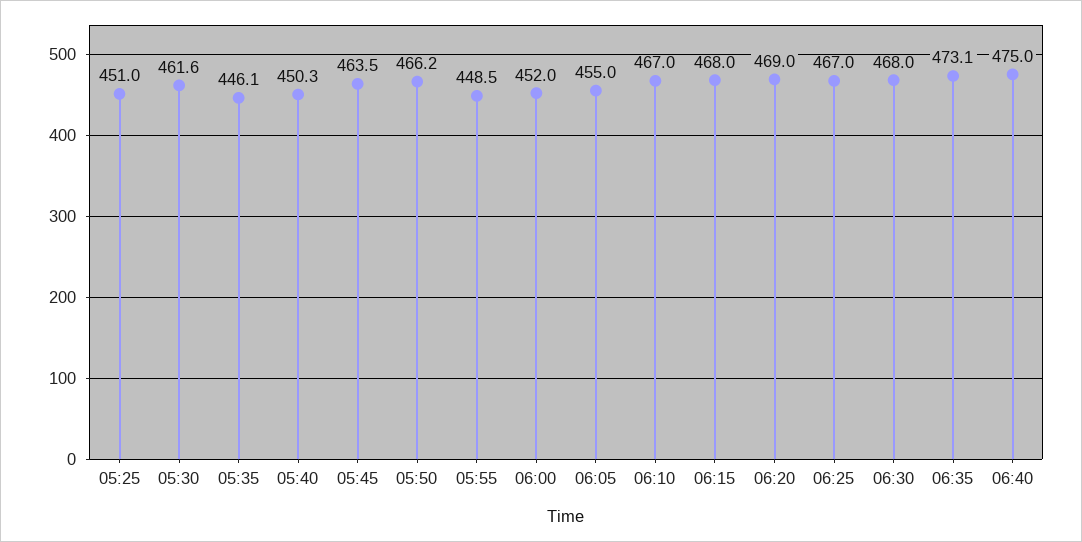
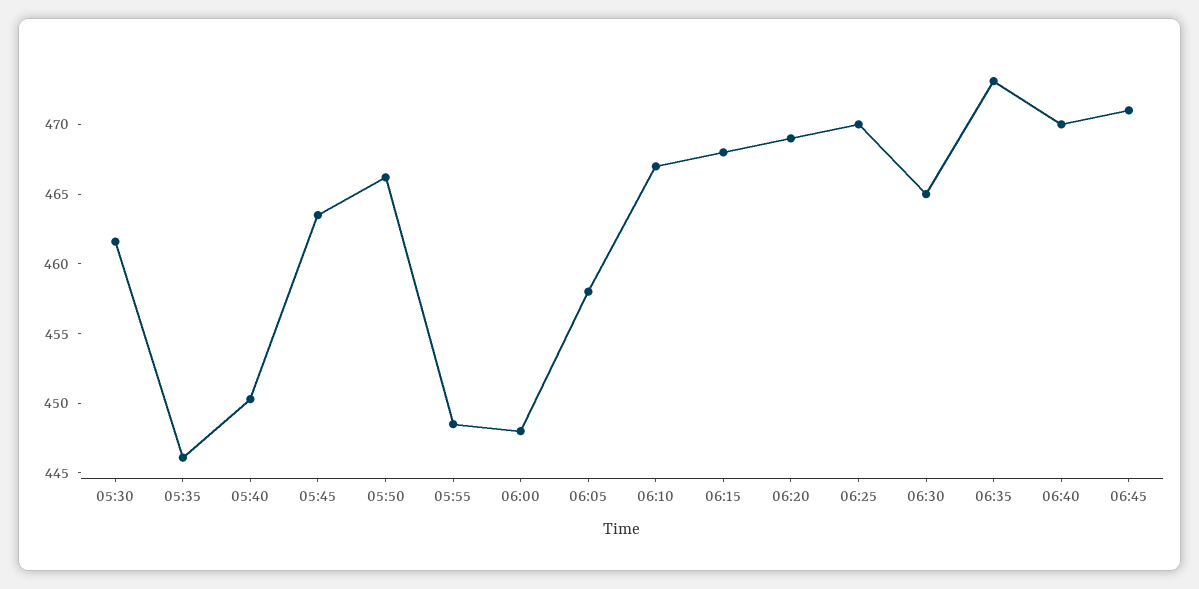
05:25: 451 -> none
06:00: 452 -> 448
06:05: 455 -> 458
06:25: 467 -> 470
06:30: 468 -> 465
06:40: 475 -> 470
06:45: none -> 471

